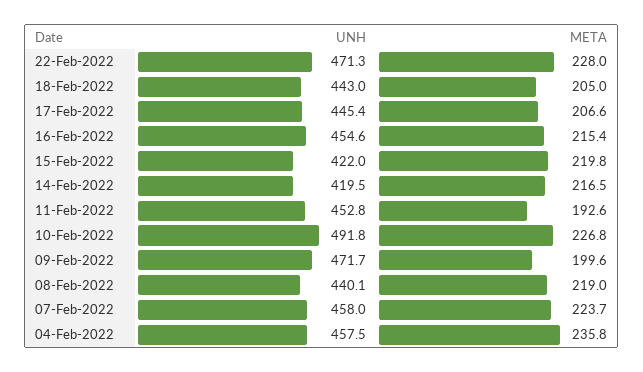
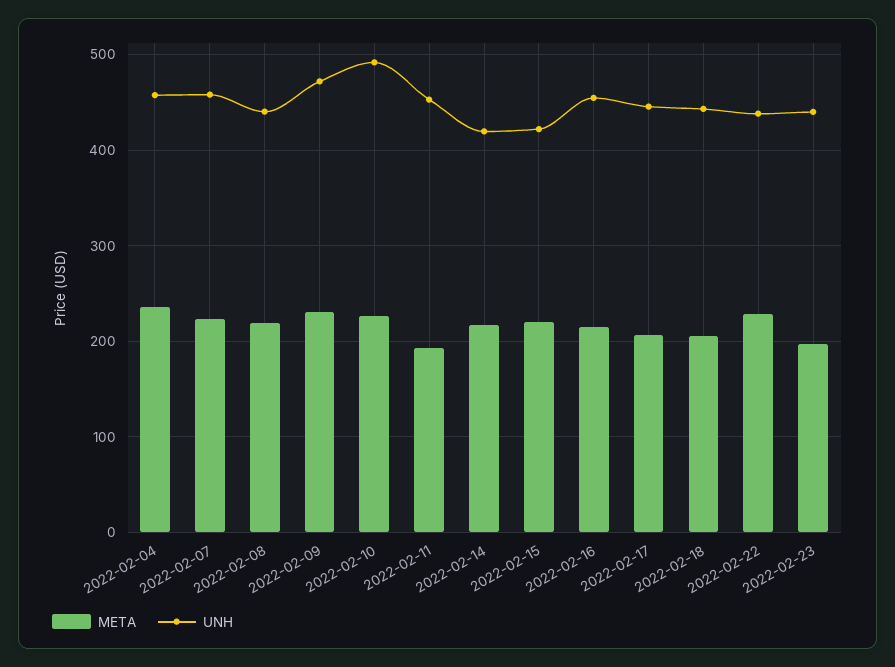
UNH, 22-Feb-2022: 471.3 -> 440
META, 09-Feb-2022: 199.6 -> 230
META, 2022-02-23: none -> 200
UNH, 2022-02-23: none -> 440

